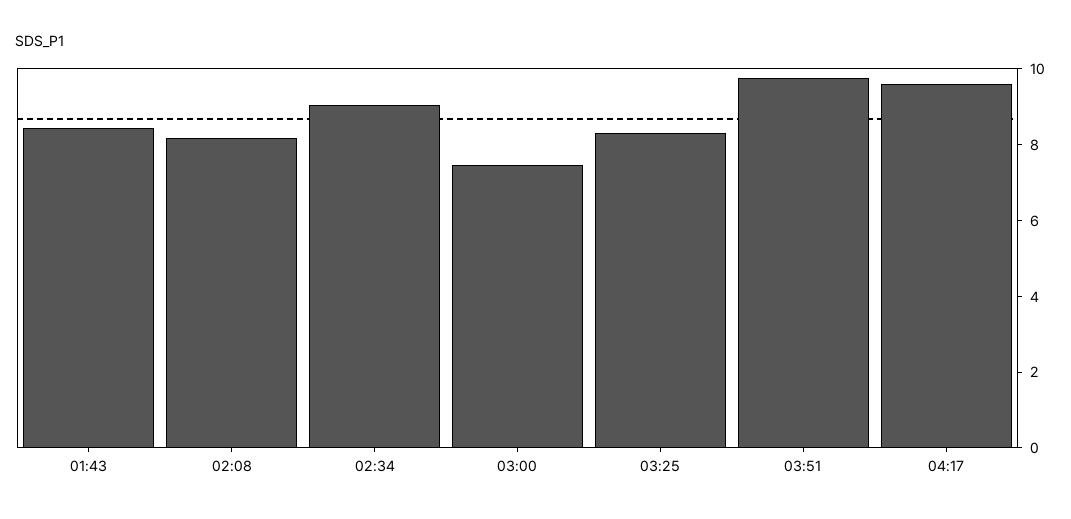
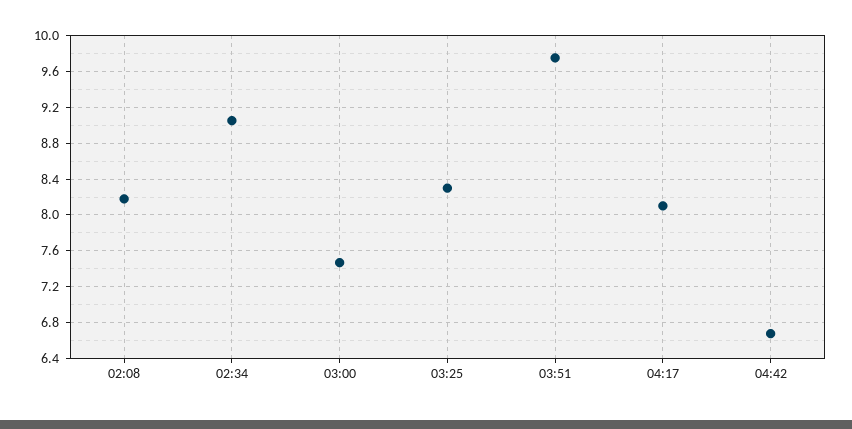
01:43: 8.5 -> none
04:17: 9.5 -> 8.1
04:42: none -> 6.7

